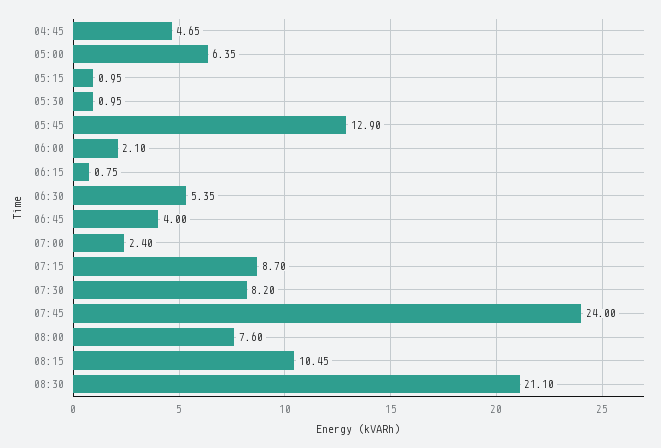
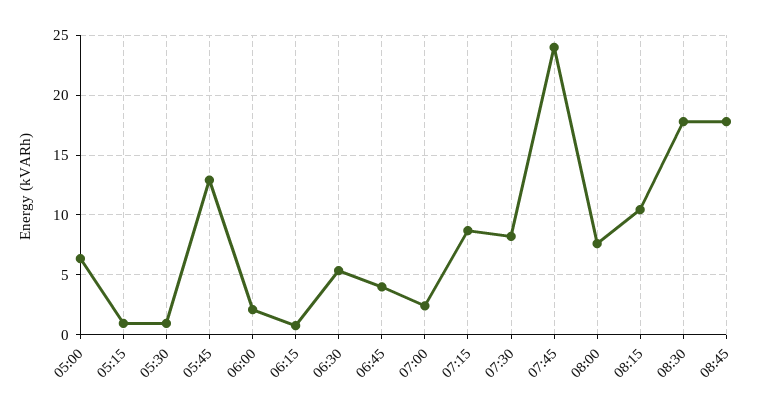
04:45: 4.65 -> none
08:30: 21.1 -> 18
08:45: none -> 18

